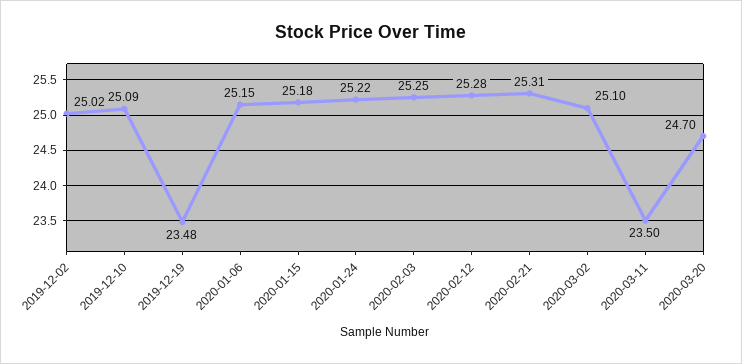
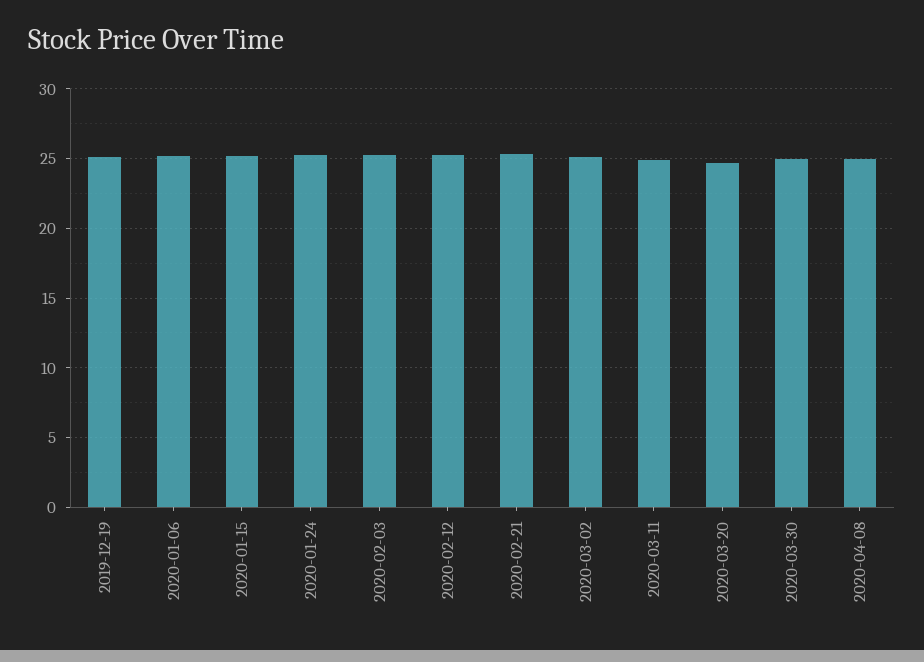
2019-12-02: 25.02 -> none
2019-12-10: 25.09 -> none
2019-12-19: 23.48 -> 25
2020-03-11: 23.5 -> 25
2020-03-30: none -> 25
2020-04-08: none -> 25

